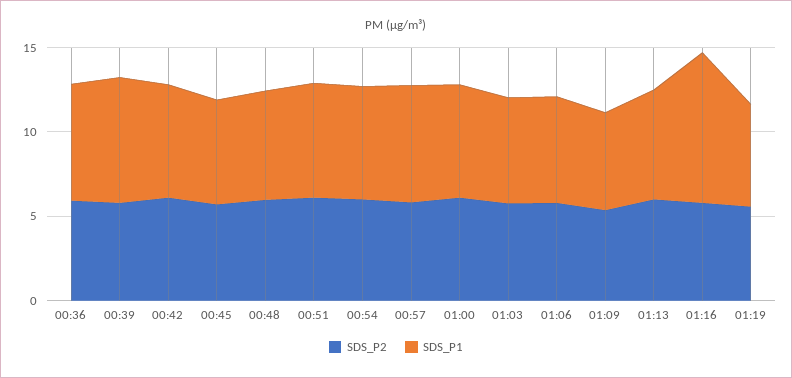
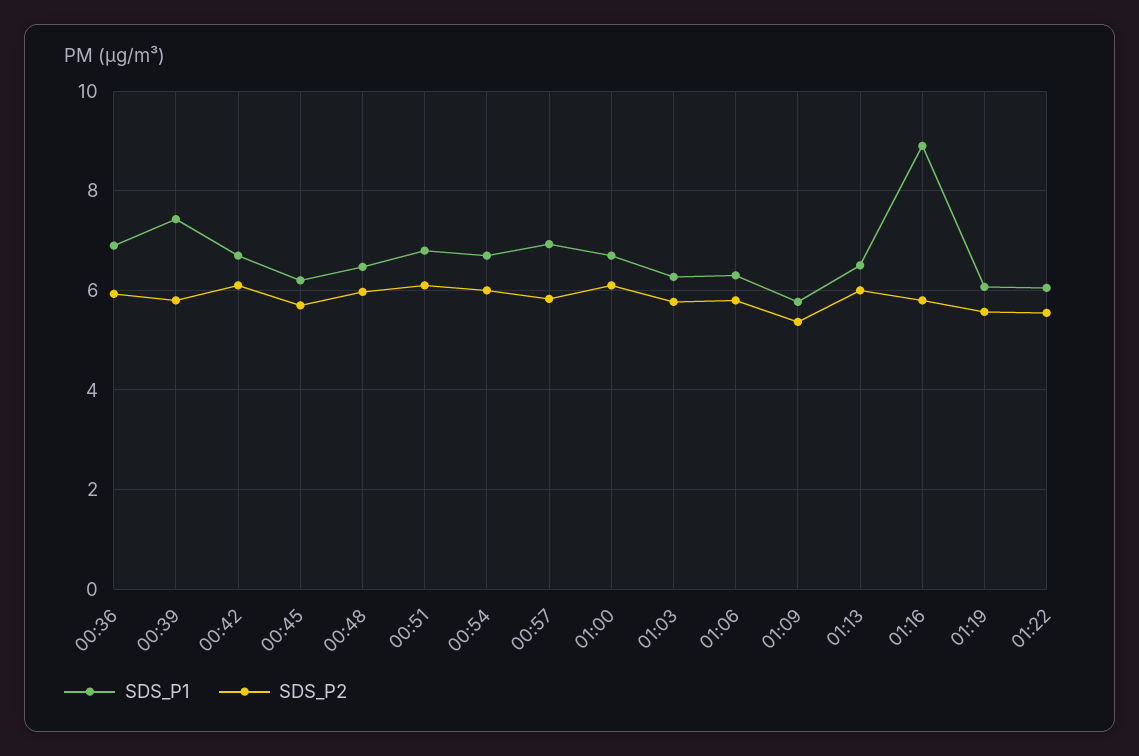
SDS_P1, 01:22: none -> 6
SDS_P2, 01:22: none -> 5.6

